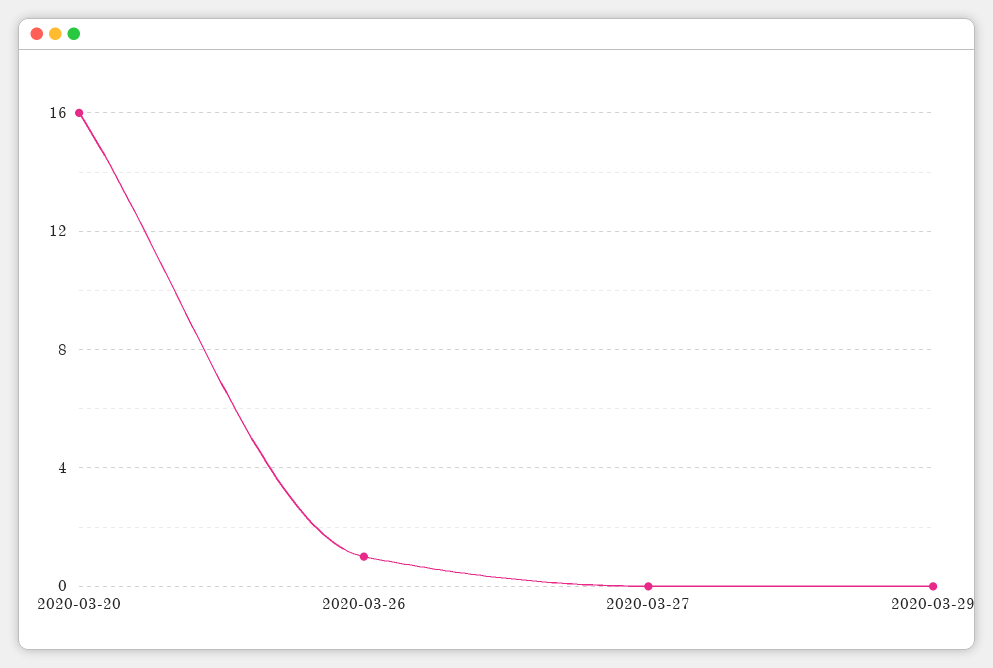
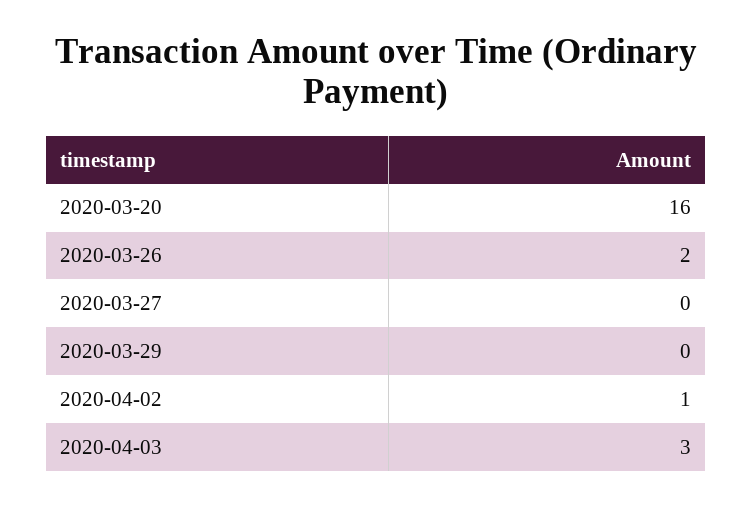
2020-03-26: 1 -> 2
2020-04-02: none -> 1
2020-04-03: none -> 3

